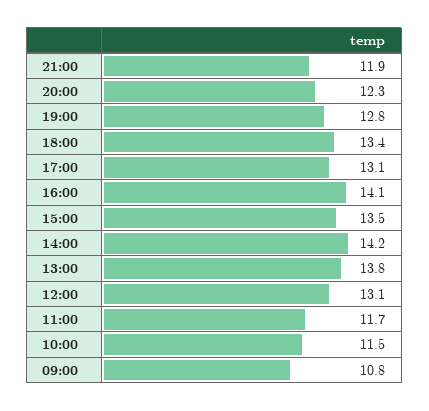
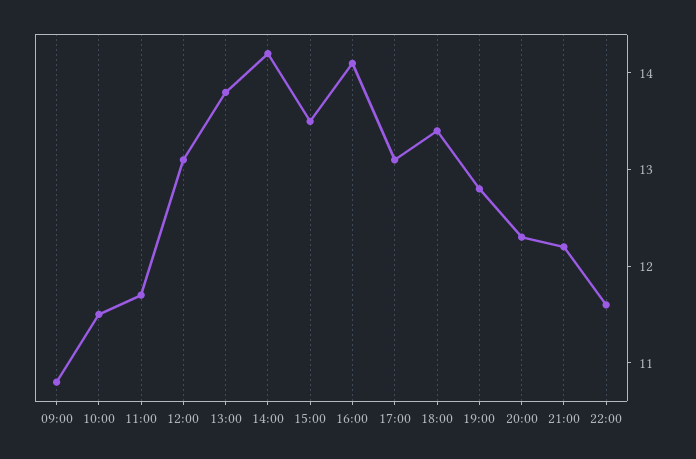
21:00: 11.9 -> 12.2
22:00: none -> 11.6

